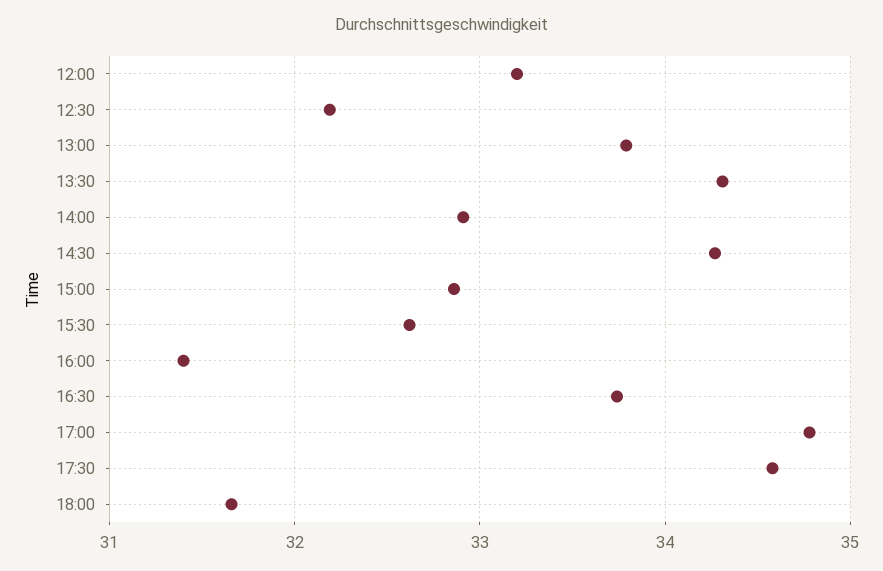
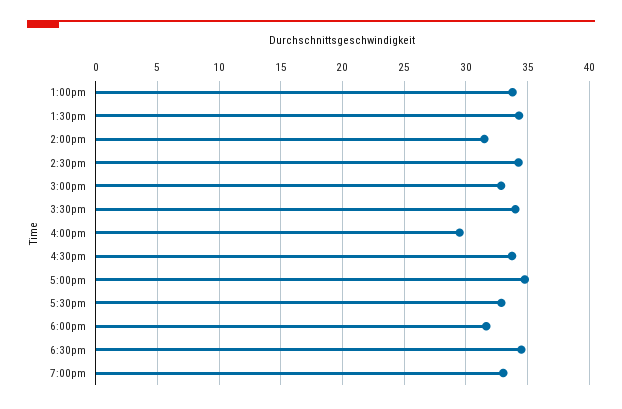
12:00: 33.2 -> none
12:30: 32.2 -> none
14:00: 32.9 -> 31.5
15:30: 32.6 -> 34
16:00: 31.4 -> 29.5
17:30: 34.6 -> 33
6:30pm: none -> 34.5
7:00pm: none -> 33

